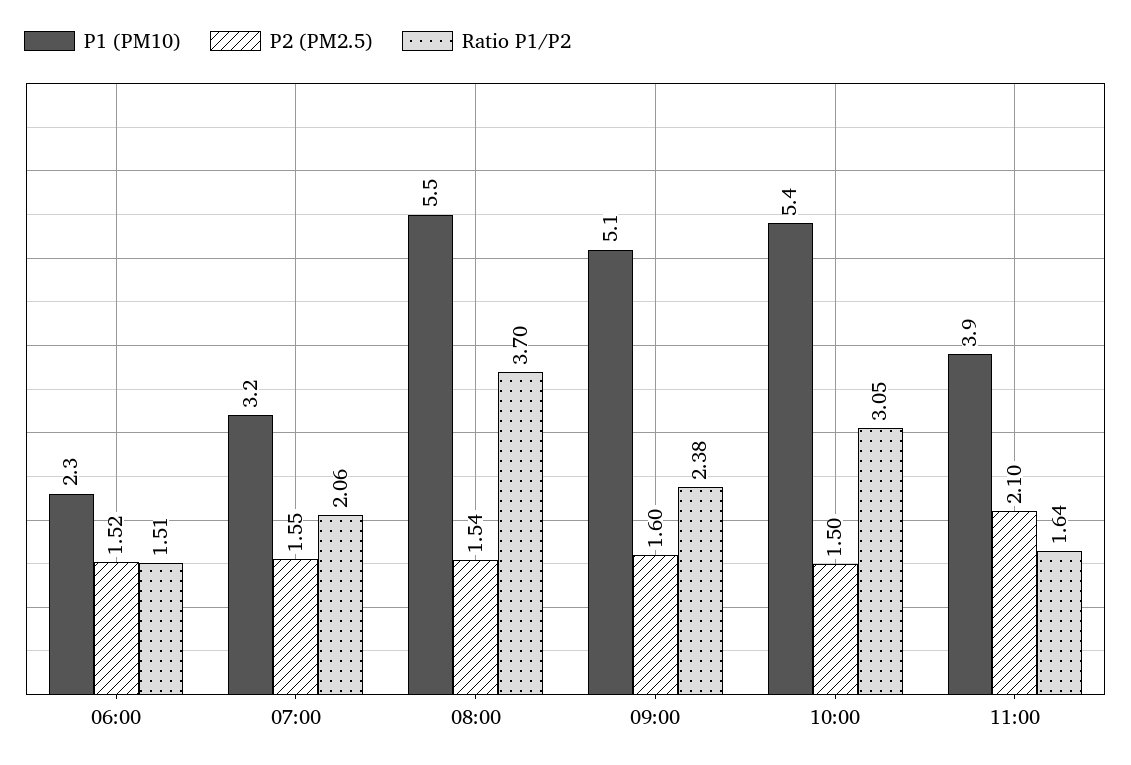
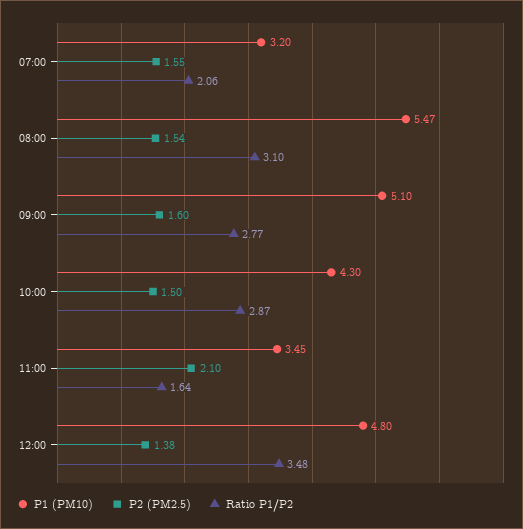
P1 (PM10), 06:00: 2.3 -> none
P2 (PM2.5), 06:00: 1.52 -> none
Ratio P1/P2, 06:00: 1.51 -> none
Ratio P1/P2, 08:00: 3.7 -> 3.1
Ratio P1/P2, 09:00: 2.38 -> 2.77
P1 (PM10), 10:00: 5.4 -> 4.3
Ratio P1/P2, 10:00: 3.05 -> 2.87
P1 (PM10), 11:00: 3.9 -> 3.45
P1 (PM10), 12:00: none -> 4.8
P2 (PM2.5), 12:00: none -> 1.38
Ratio P1/P2, 12:00: none -> 3.48

